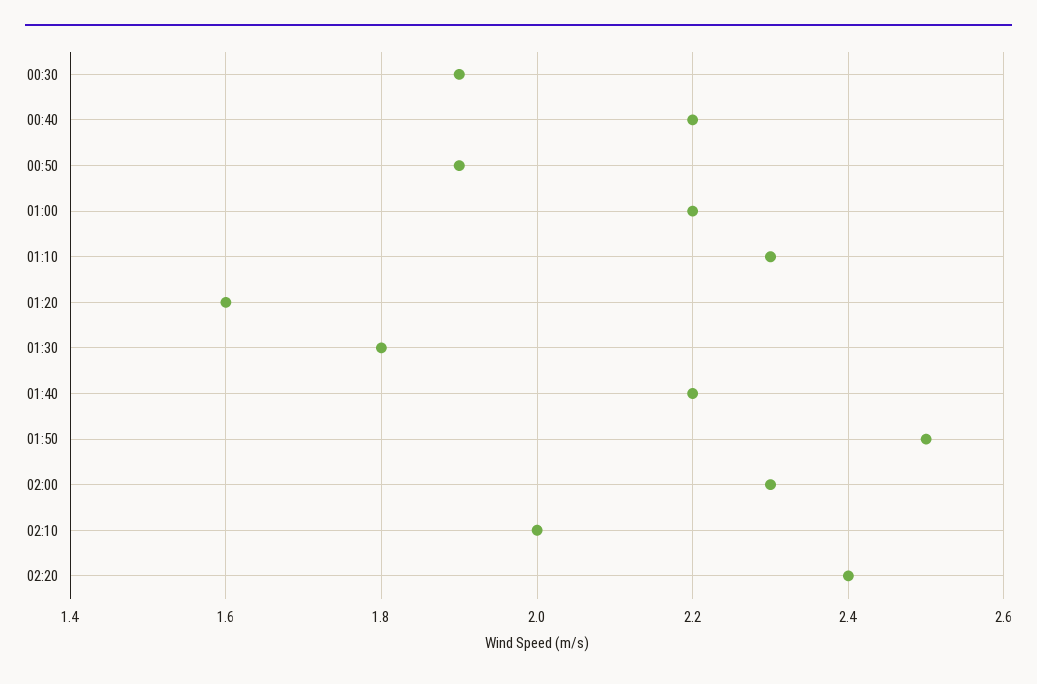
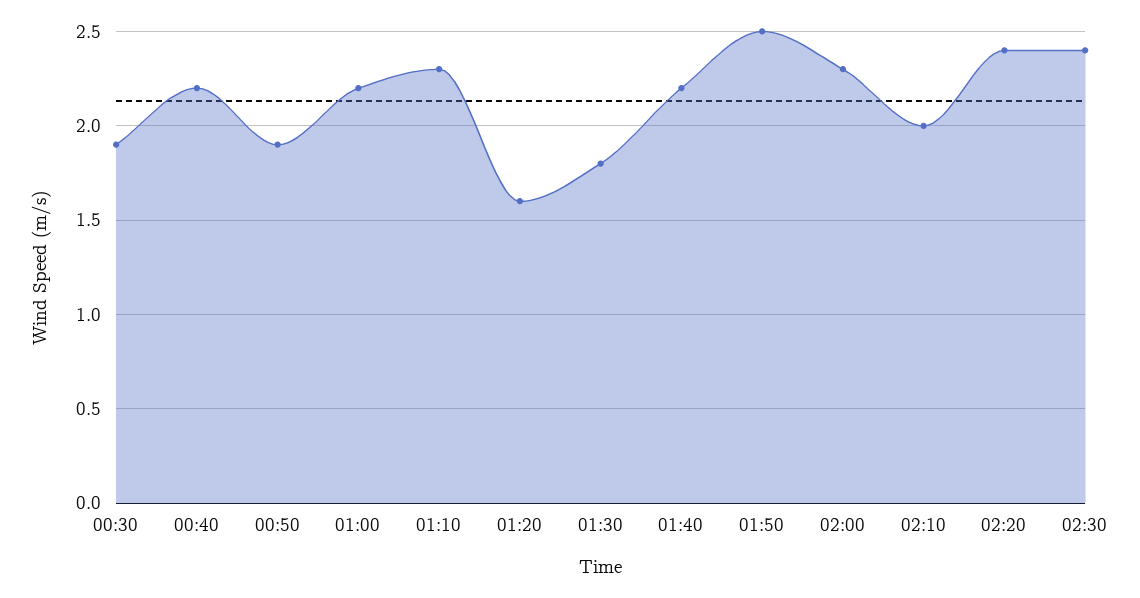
02:30: none -> 2.4

